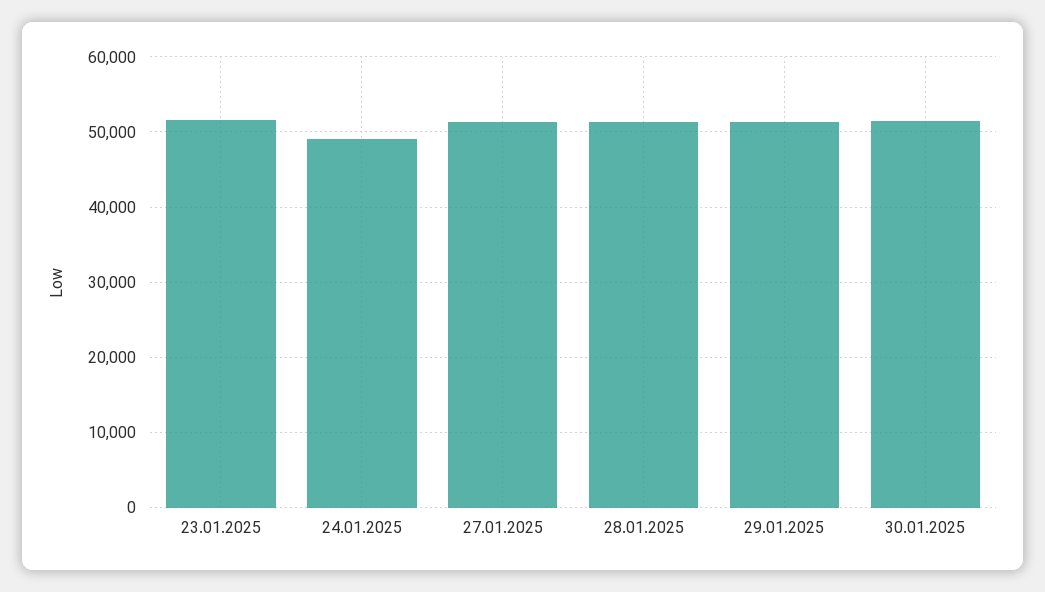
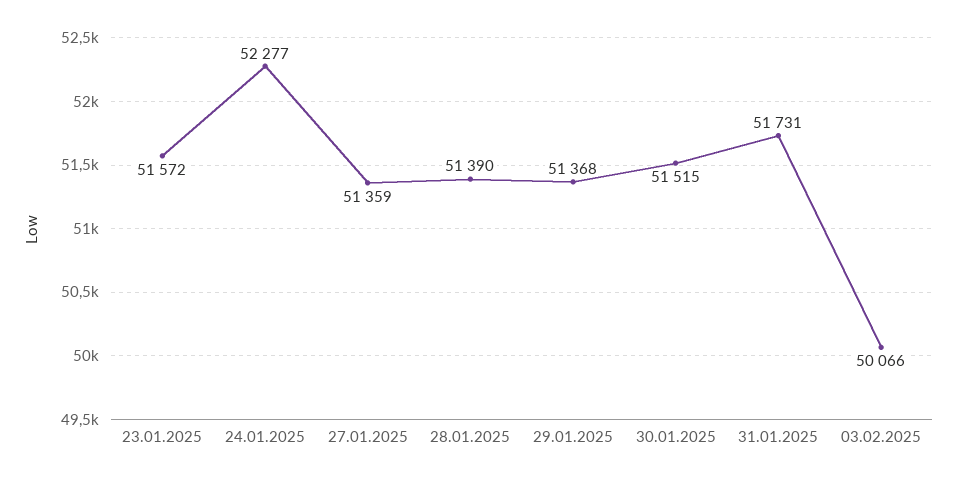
24.01.2025: 49000 -> 52277
31.01.2025: none -> 51731
03.02.2025: none -> 50066

